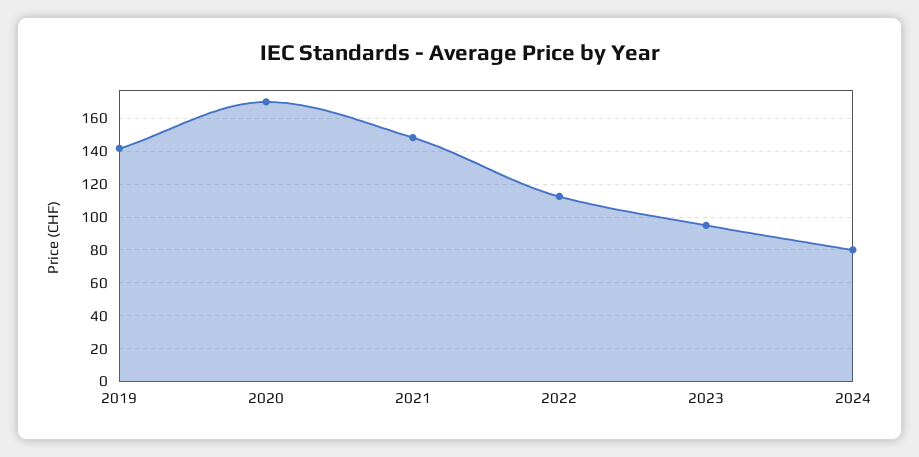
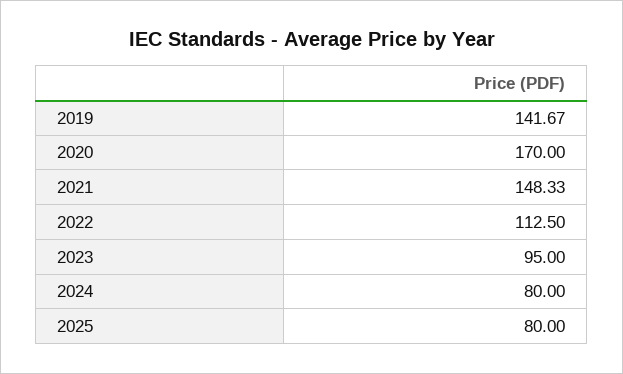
2025: none -> 80

